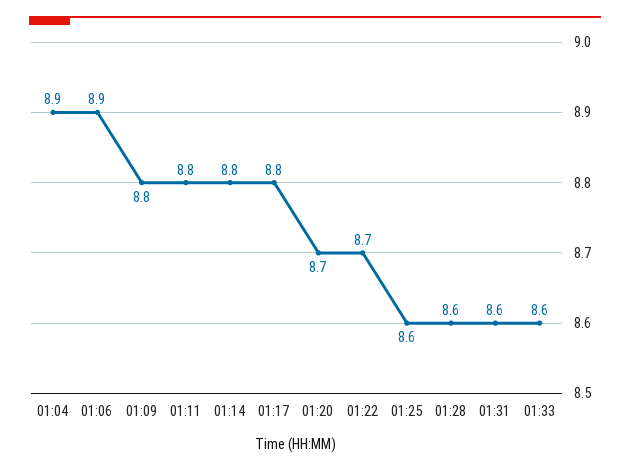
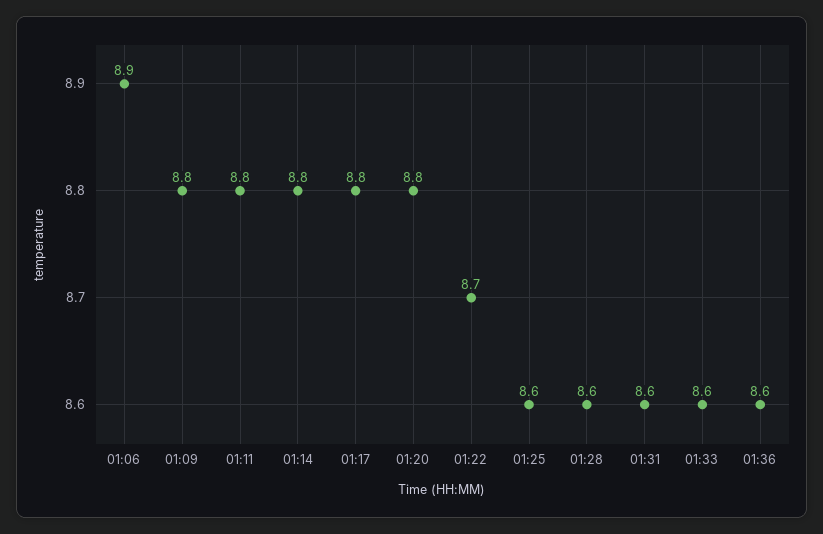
01:04: 8.9 -> none
01:20: 8.7 -> 8.8
01:36: none -> 8.6

